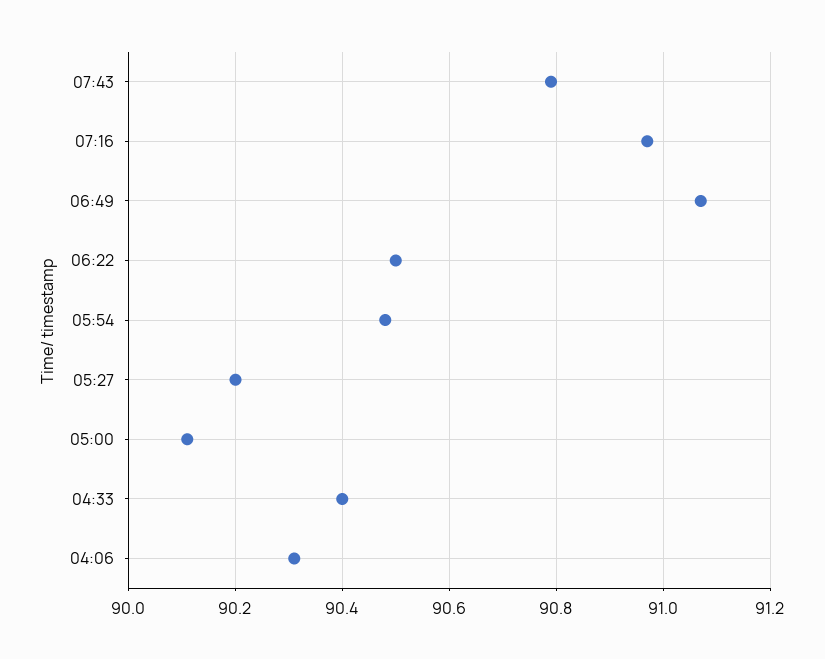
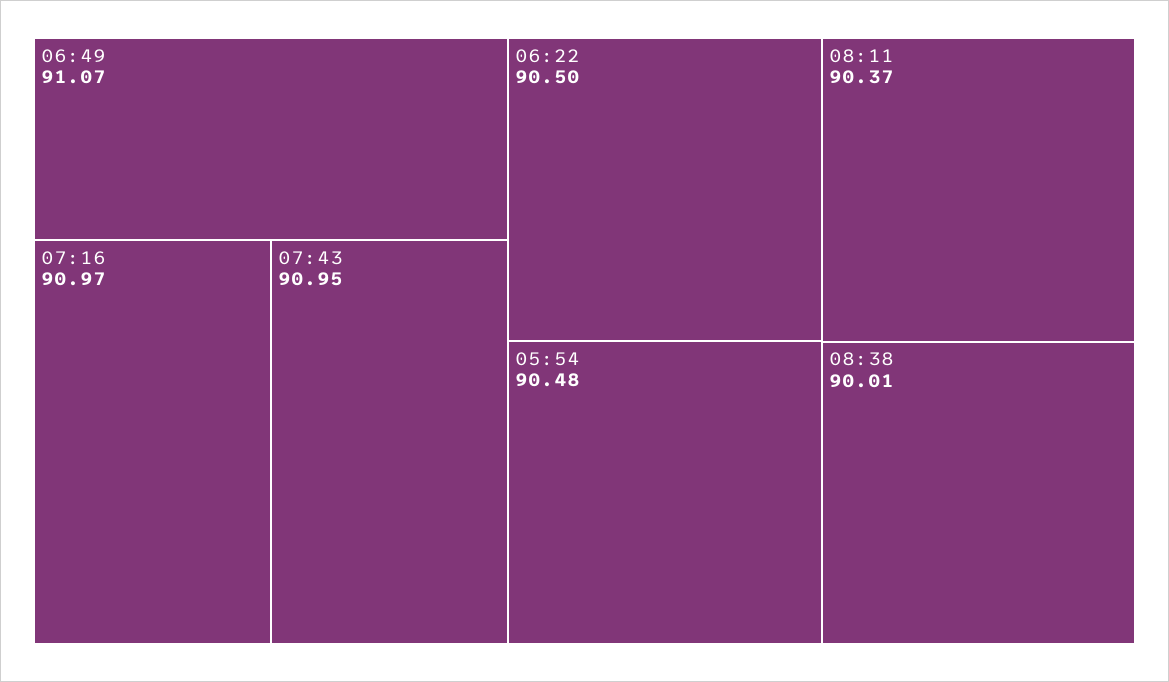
07:43: 90.8 -> 90.95
05:27: 90.2 -> none
05:00: 90.1 -> none
04:33: 90.4 -> none
04:06: 90.3 -> none
08:11: none -> 90.37
08:38: none -> 90.01

